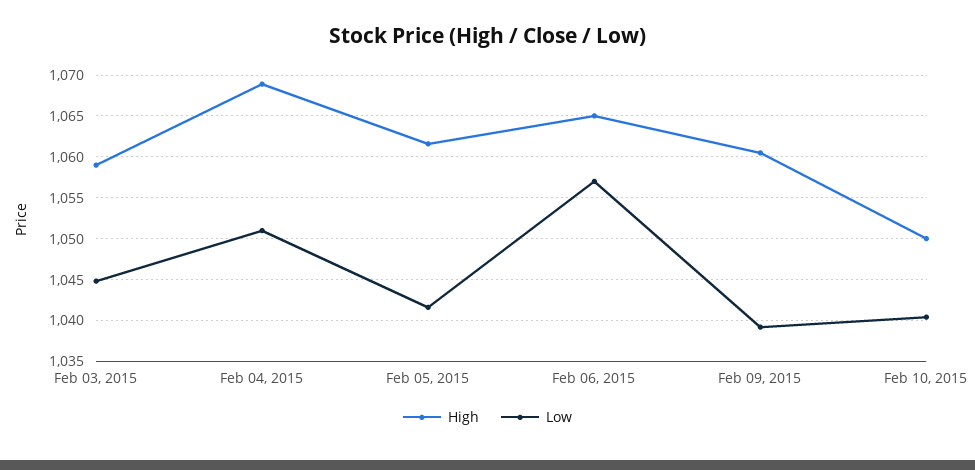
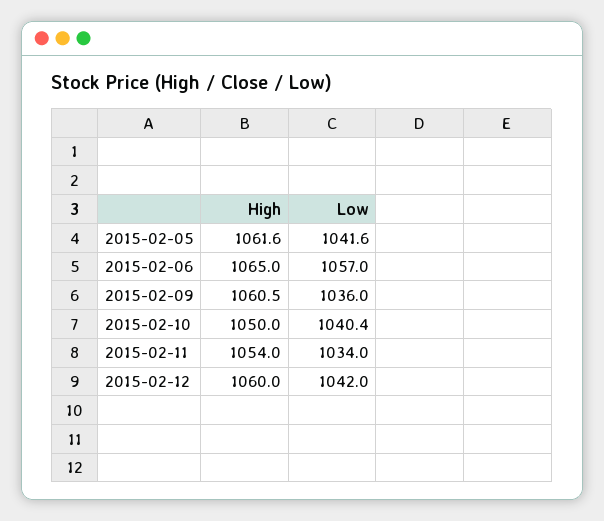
High, Feb 03, 2015: 1059 -> none
Low, Feb 03, 2015: 1045 -> none
High, Feb 04, 2015: 1069 -> none
Low, Feb 04, 2015: 1051 -> none
Low, Feb 09, 2015: 1039 -> 1036
High, 2015-02-11: none -> 1054
Low, 2015-02-11: none -> 1034
High, 2015-02-12: none -> 1060
Low, 2015-02-12: none -> 1042

